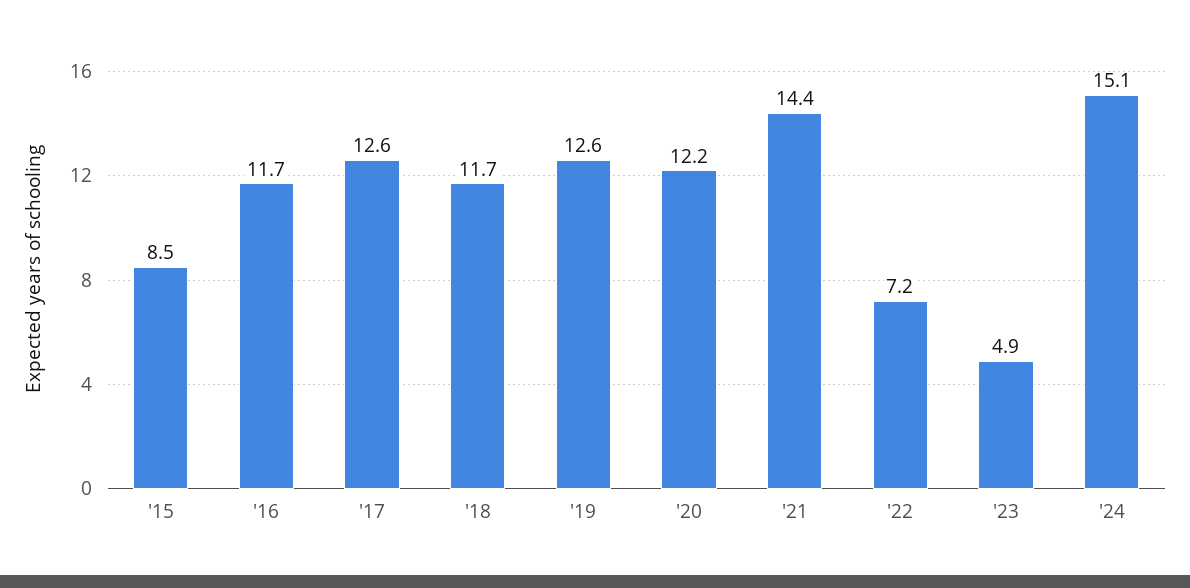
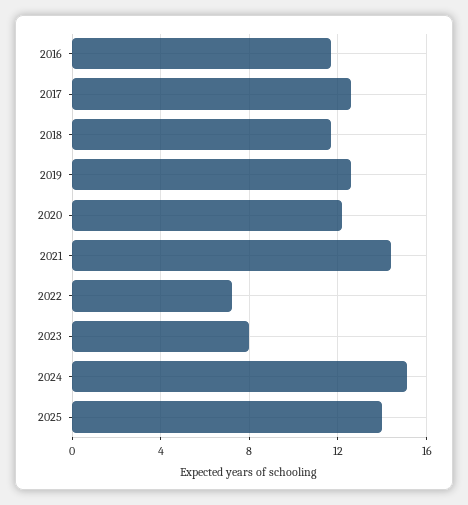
'15: 8.5 -> none
'23: 4.9 -> 8
2025: none -> 14

